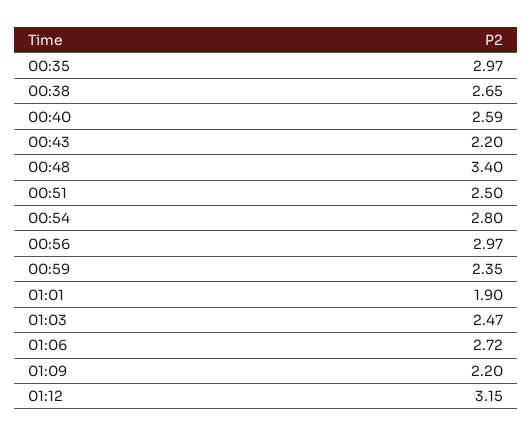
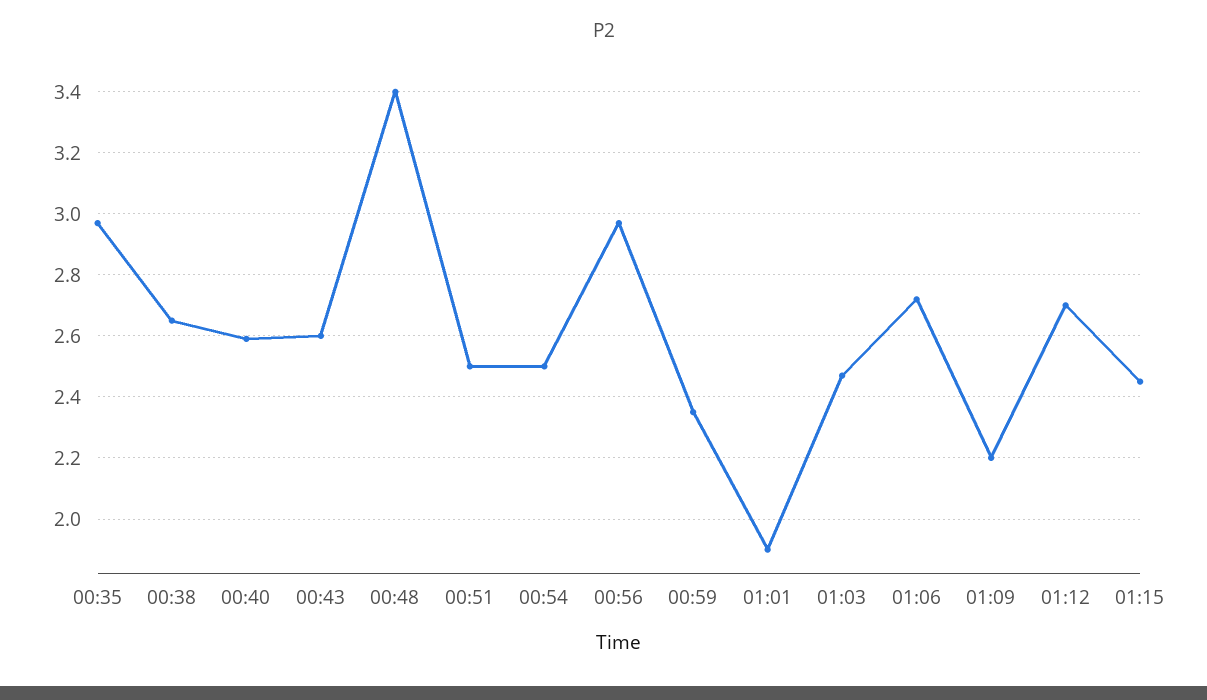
00:43: 2.2 -> 2.6
00:54: 2.8 -> 2.5
01:12: 3.15 -> 2.7
01:15: none -> 2.45

